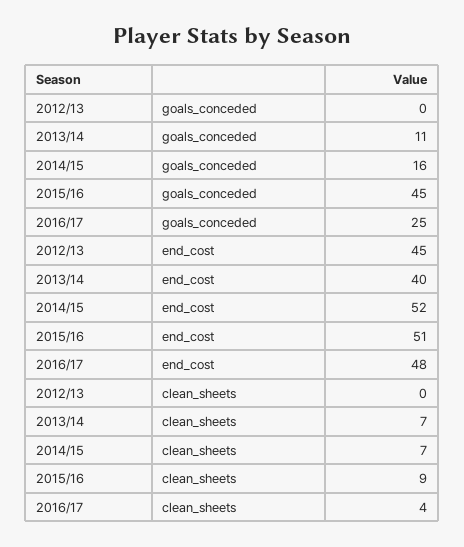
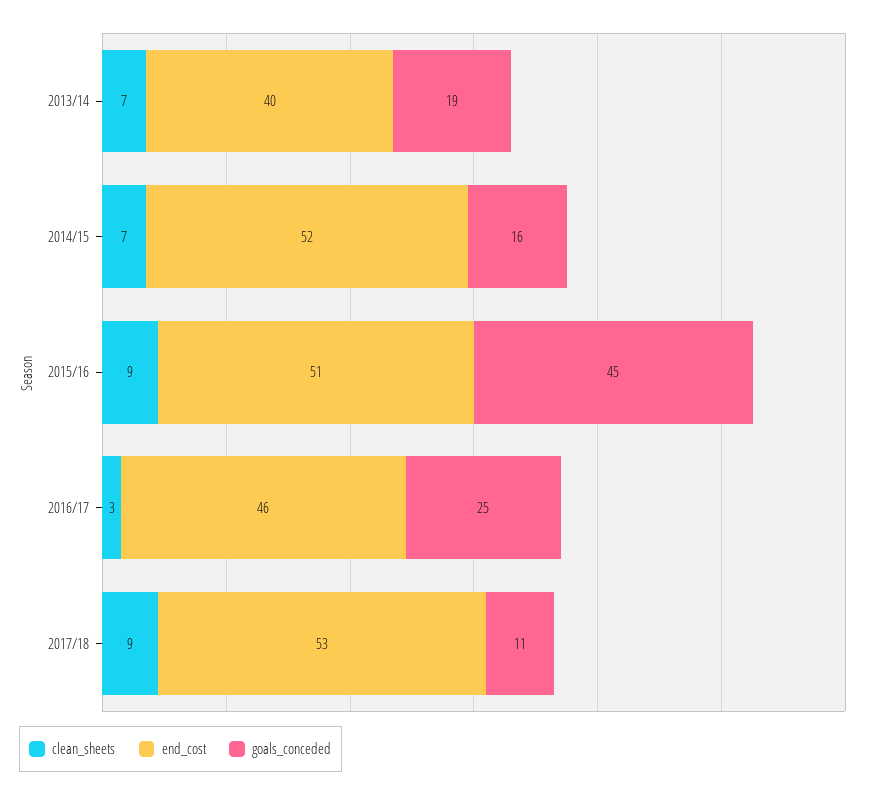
goals_conceded, 2012/13: 0 -> none
goals_conceded, 2013/14: 11 -> 19
end_cost, 2012/13: 45 -> none
end_cost, 2016/17: 48 -> 46
clean_sheets, 2012/13: 0 -> none
clean_sheets, 2016/17: 4 -> 3
clean_sheets, 2017/18: none -> 9
end_cost, 2017/18: none -> 53
goals_conceded, 2017/18: none -> 11

